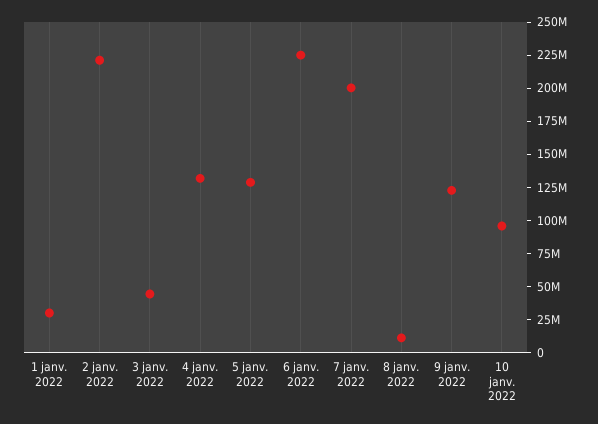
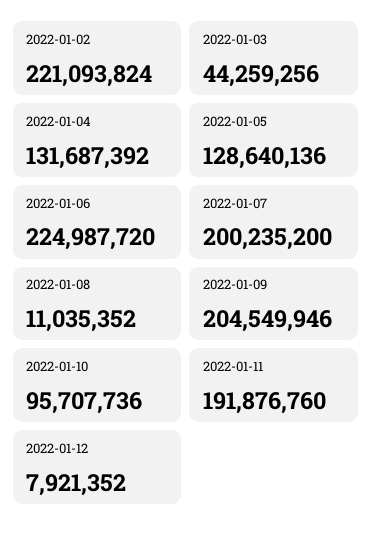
1 janv. 2022: 25000000 -> none
9 janv. 2022: 125000000 -> 204549946
2022-01-11: none -> 191876760
2022-01-12: none -> 7921352

